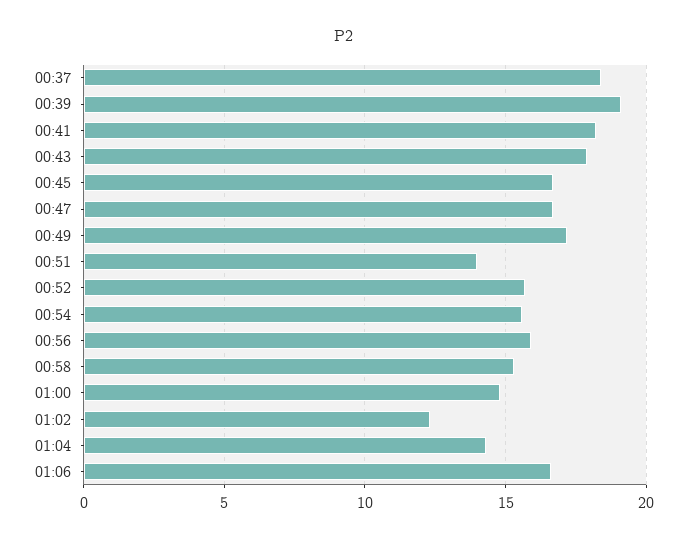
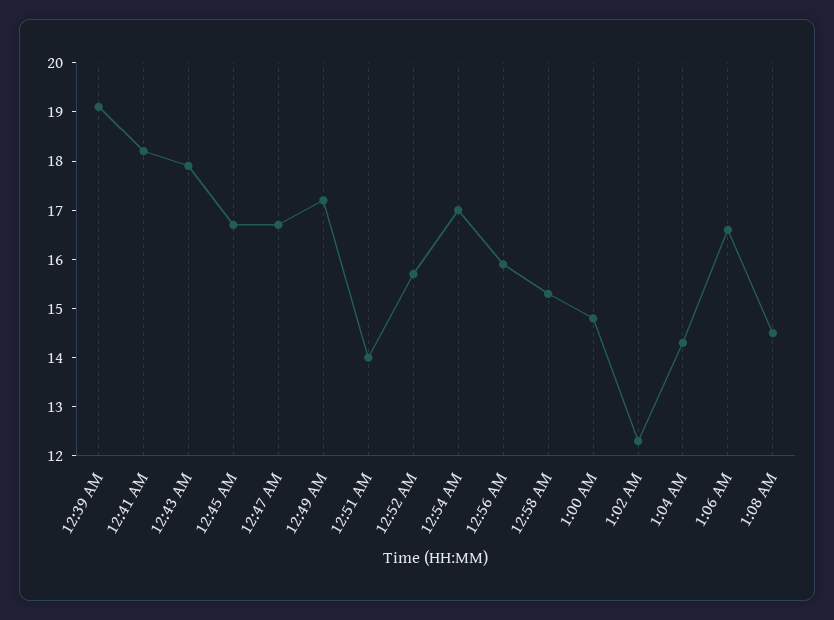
00:37: 18.5 -> none
00:54: 15.5 -> 17
1:08 AM: none -> 14.5

